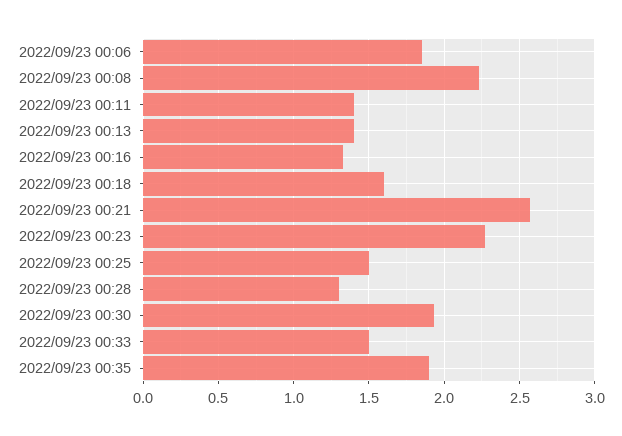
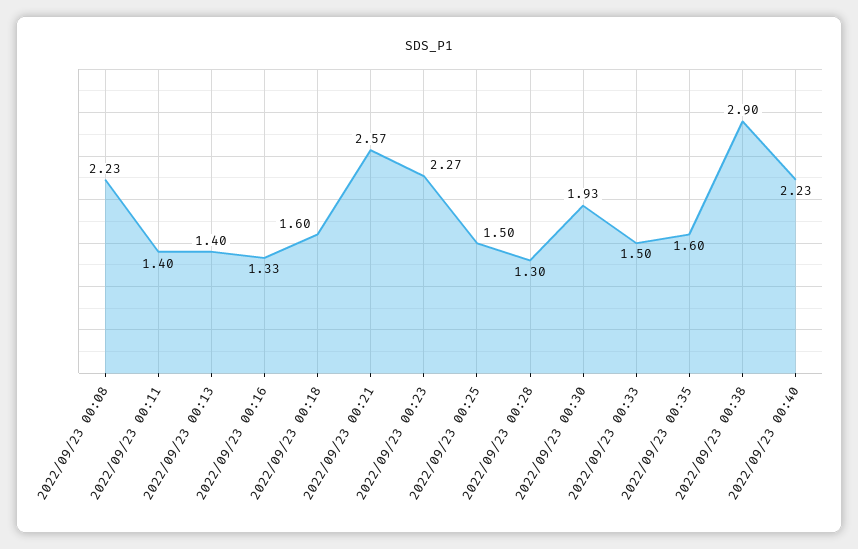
2022/09/23 00:06: 1.85 -> none
2022/09/23 00:35: 1.9 -> 1.6
2022/09/23 00:38: none -> 2.9
2022/09/23 00:40: none -> 2.23

